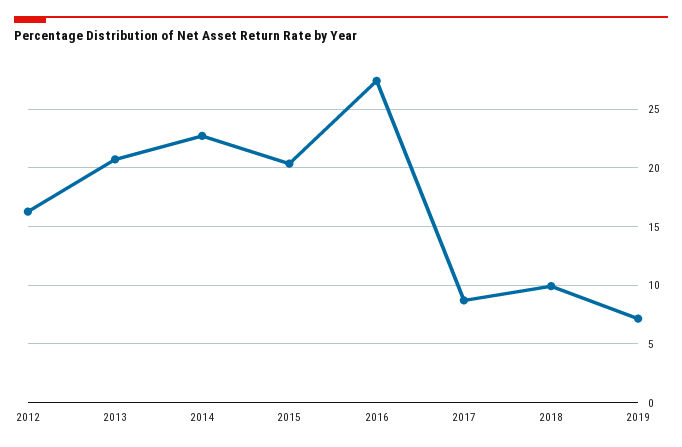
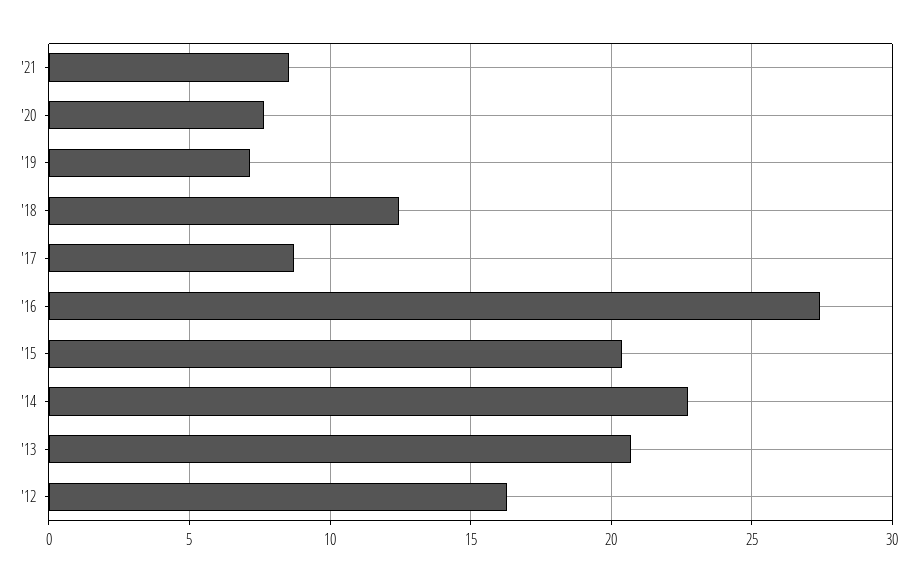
2018: 10 -> 12.5
'21: none -> 8.5
'20: none -> 7.5

